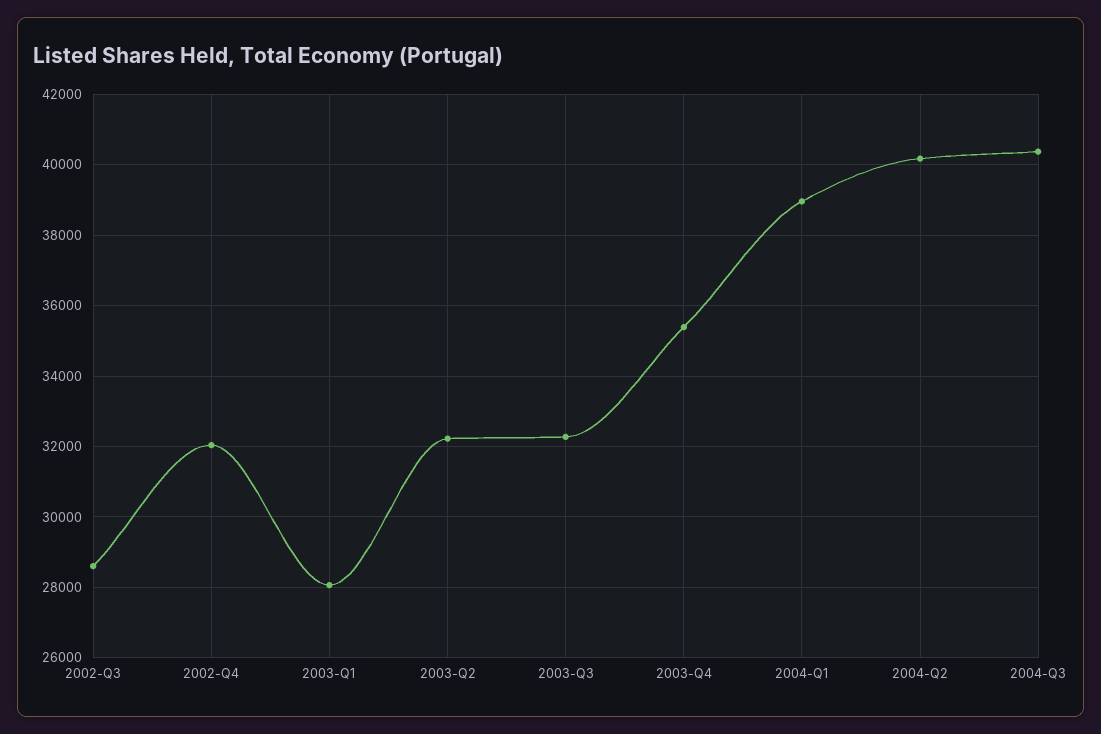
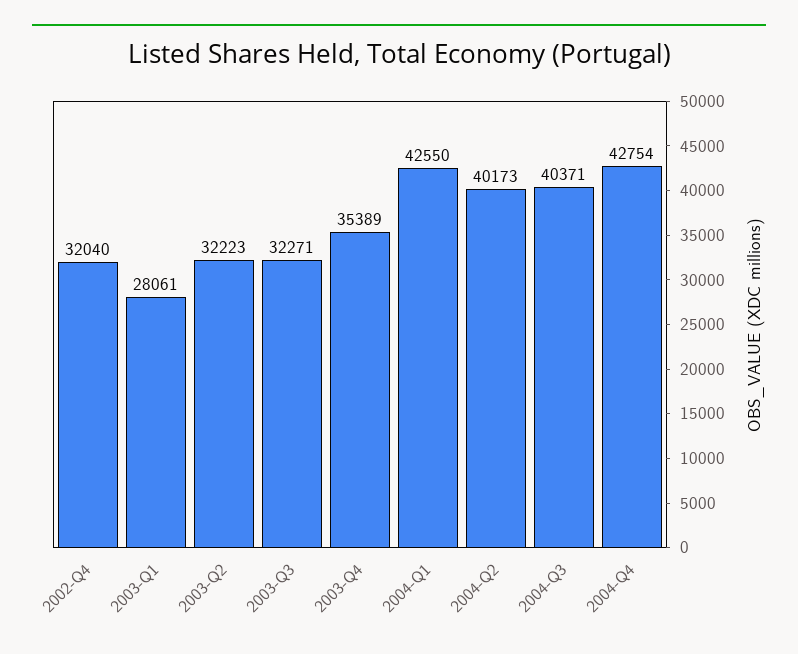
2002-Q3: 28600 -> none
2004-Q1: 39000 -> 42550
2004-Q4: none -> 42754

